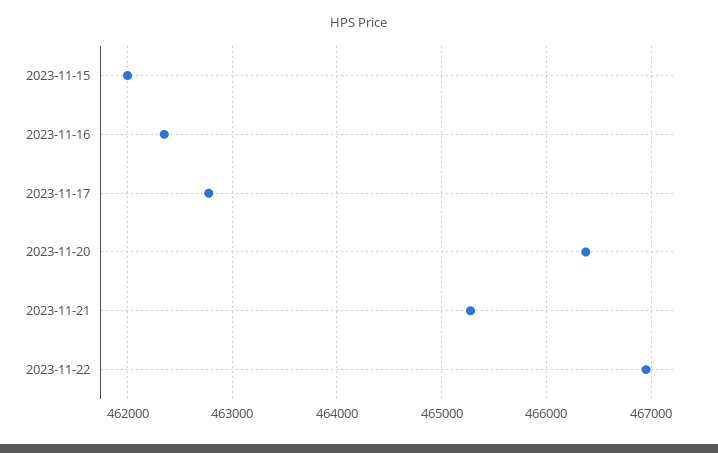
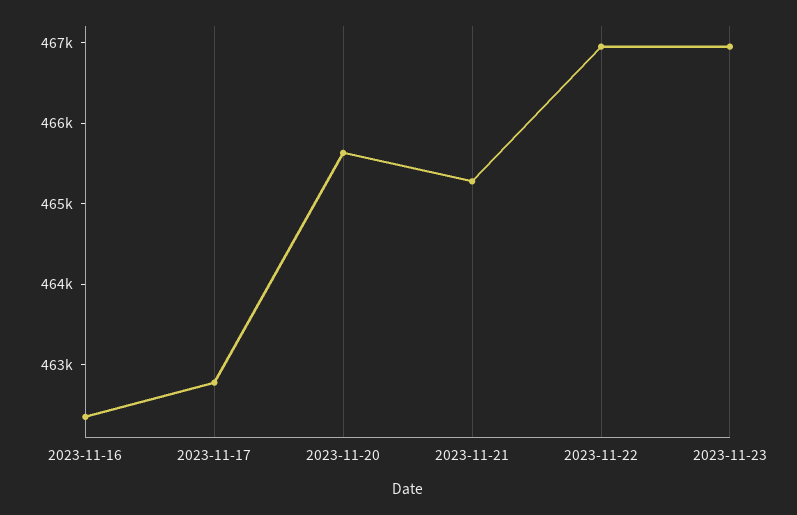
2023-11-15: 462000 -> none
2023-11-20: 466400 -> 465600
2023-11-23: none -> 467000

